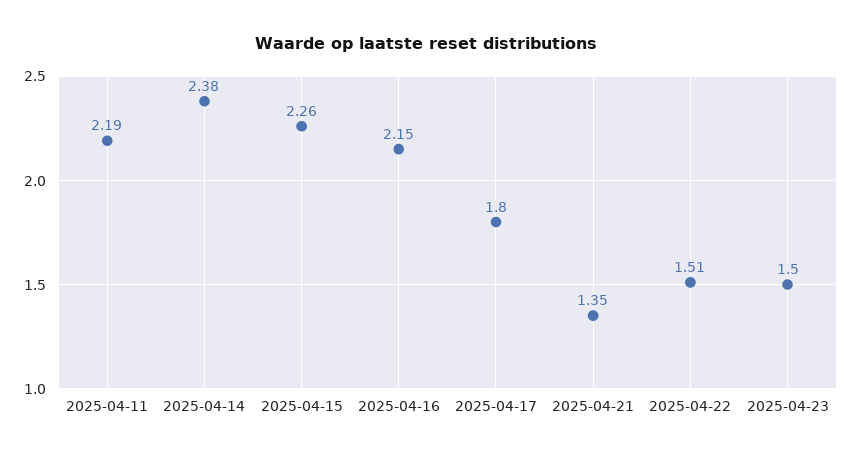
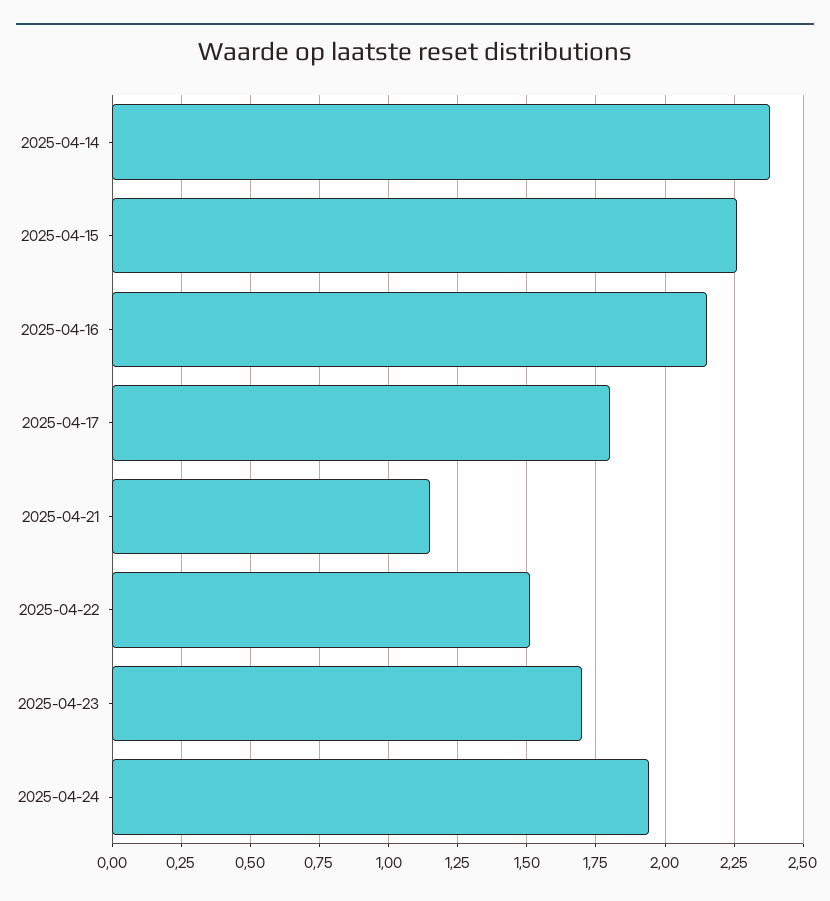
2025-04-11: 2.19 -> none
2025-04-21: 1.35 -> 1.15
2025-04-23: 1.5 -> 1.7
2025-04-24: none -> 1.95

